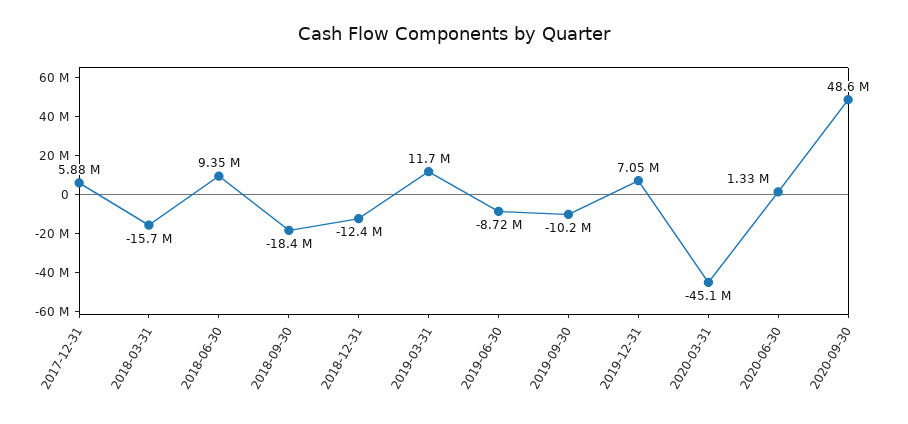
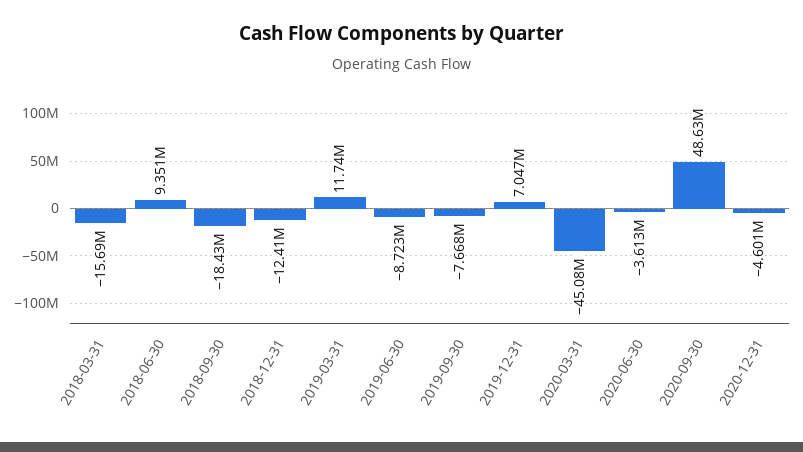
2017-12-31: 5880000 -> none
2019-09-30: -10200000 -> -7668000
2020-06-30: 1330000 -> -3613000
2020-12-31: none -> -4601000

